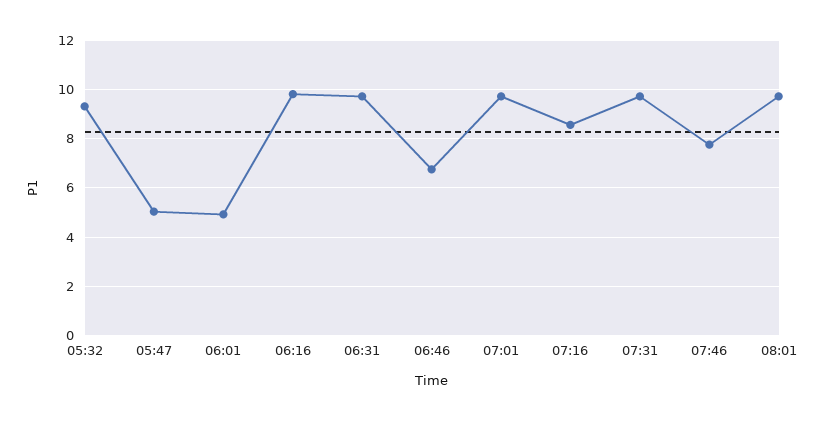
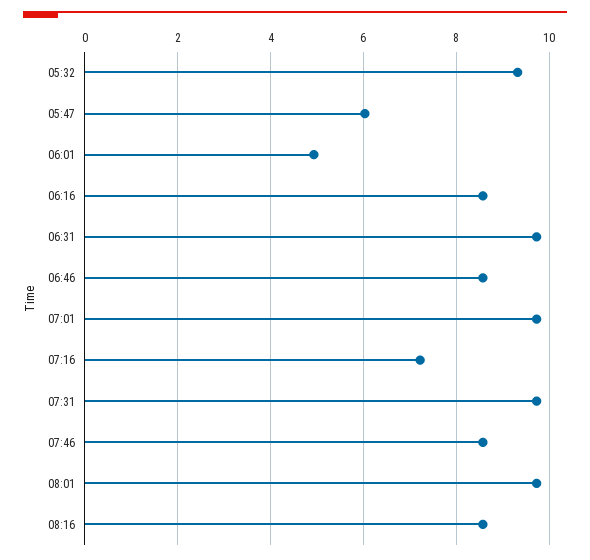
05:47: 5 -> 6
06:16: 9.75 -> 8.6
06:46: 6.75 -> 8.6
07:16: 8.5 -> 7.2
07:46: 7.75 -> 8.6
08:16: none -> 8.6

